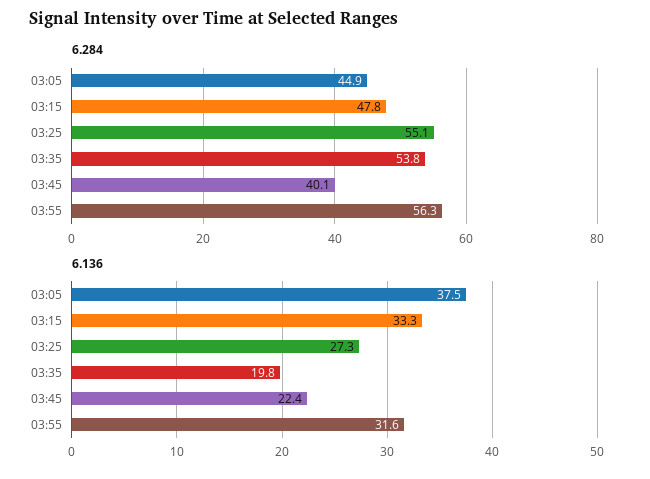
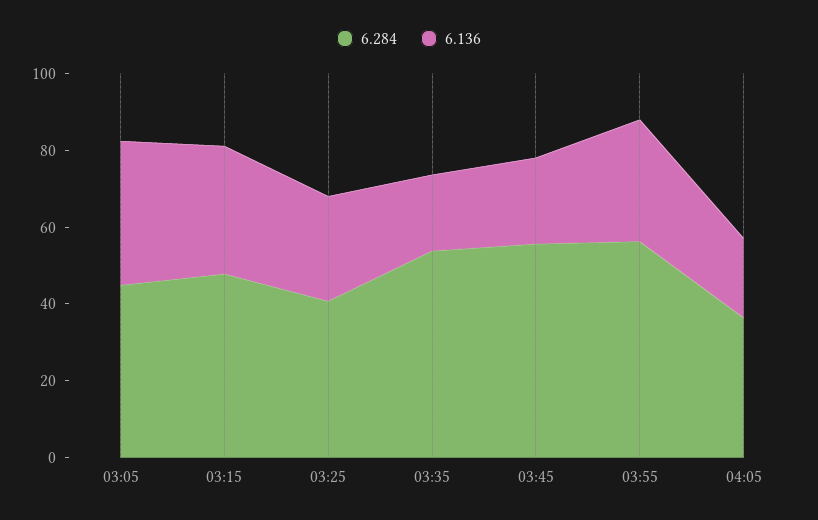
6.284, 03:25: 55.1 -> 40
6.284, 03:45: 40.1 -> 55
6.284, 04:05: none -> 35
6.136, 04:05: none -> 20

